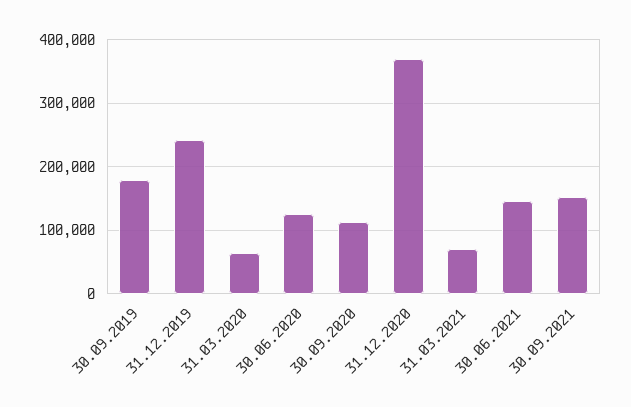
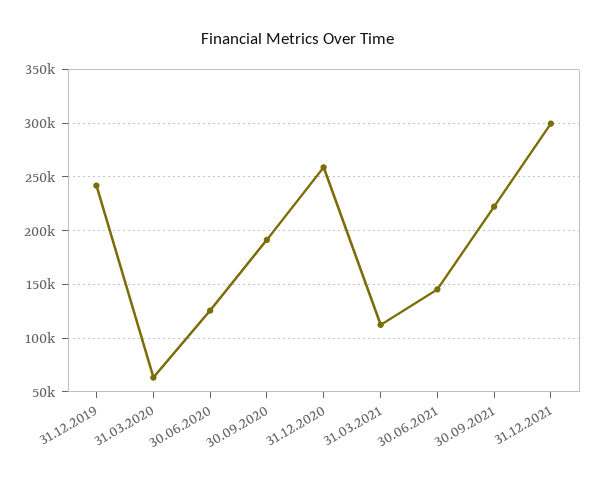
30.09.2019: 180000 -> none
30.09.2020: 110000 -> 190000
31.12.2020: 370000 -> 260000
31.03.2021: 70000 -> 110000
30.09.2021: 150000 -> 220000
31.12.2021: none -> 300000

